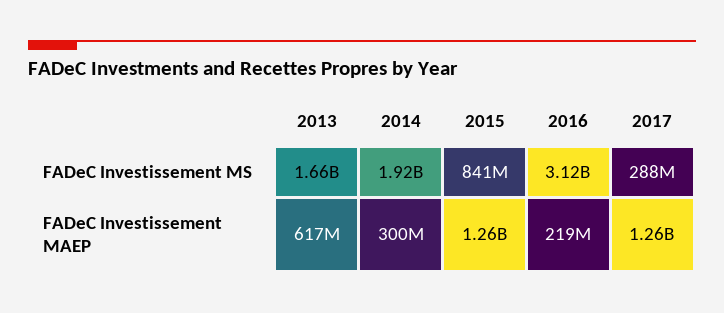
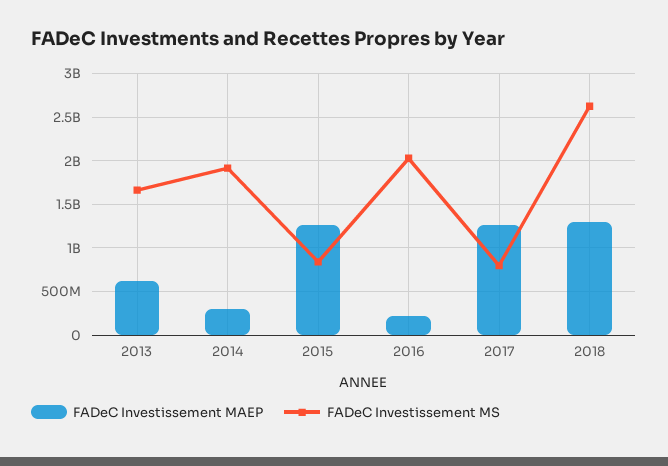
FADeC Investissement MS, 2016: 3120000000 -> 2000000000
FADeC Investissement MS, 2017: 288000000 -> 800000000
FADeC Investissement MAEP, 2018: none -> 1300000000
FADeC Investissement MS, 2018: none -> 2600000000

